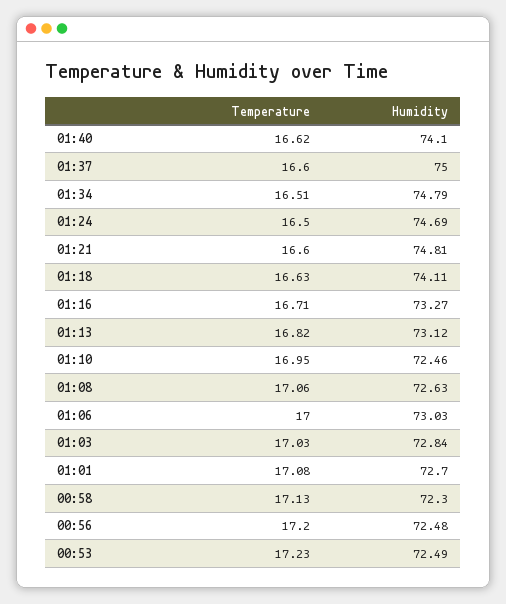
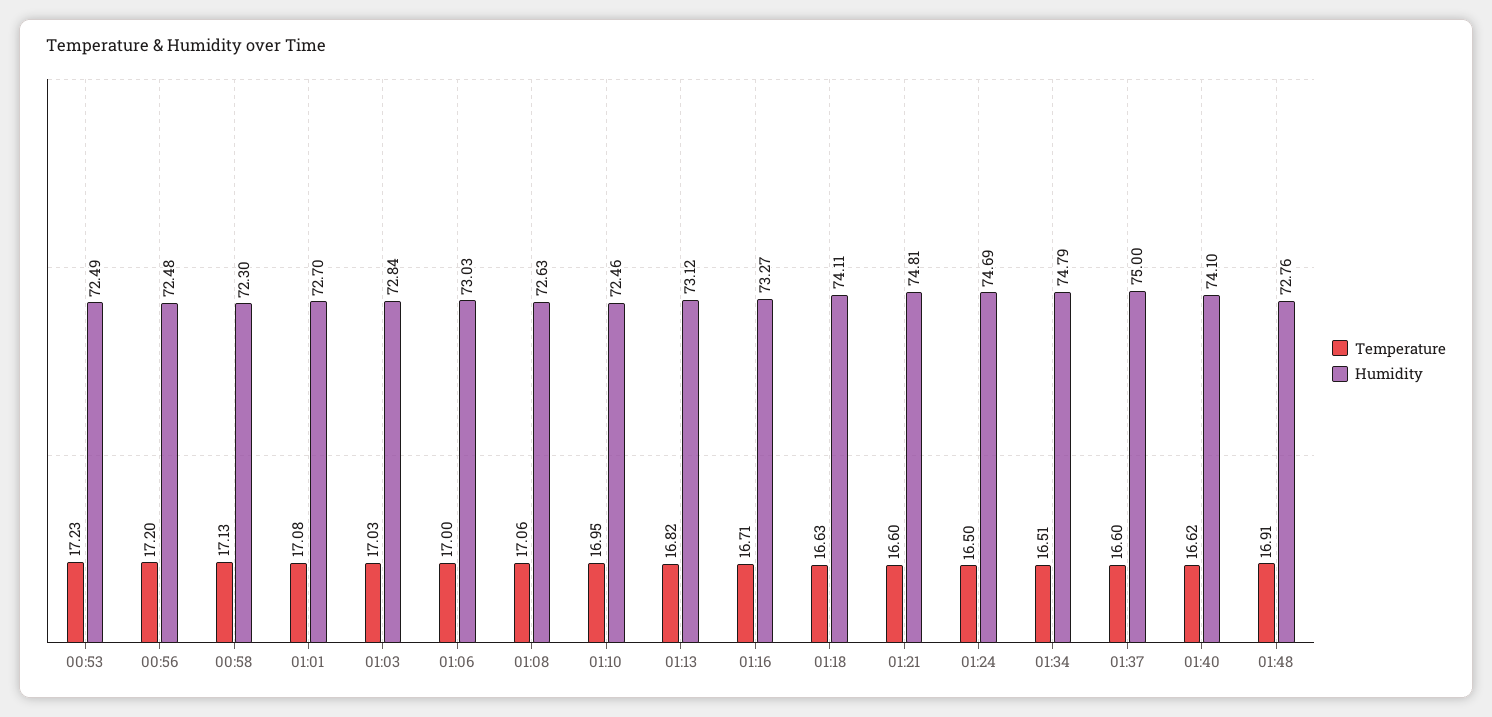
Temperature, 01:48: none -> 16.91
Humidity, 01:48: none -> 72.76

